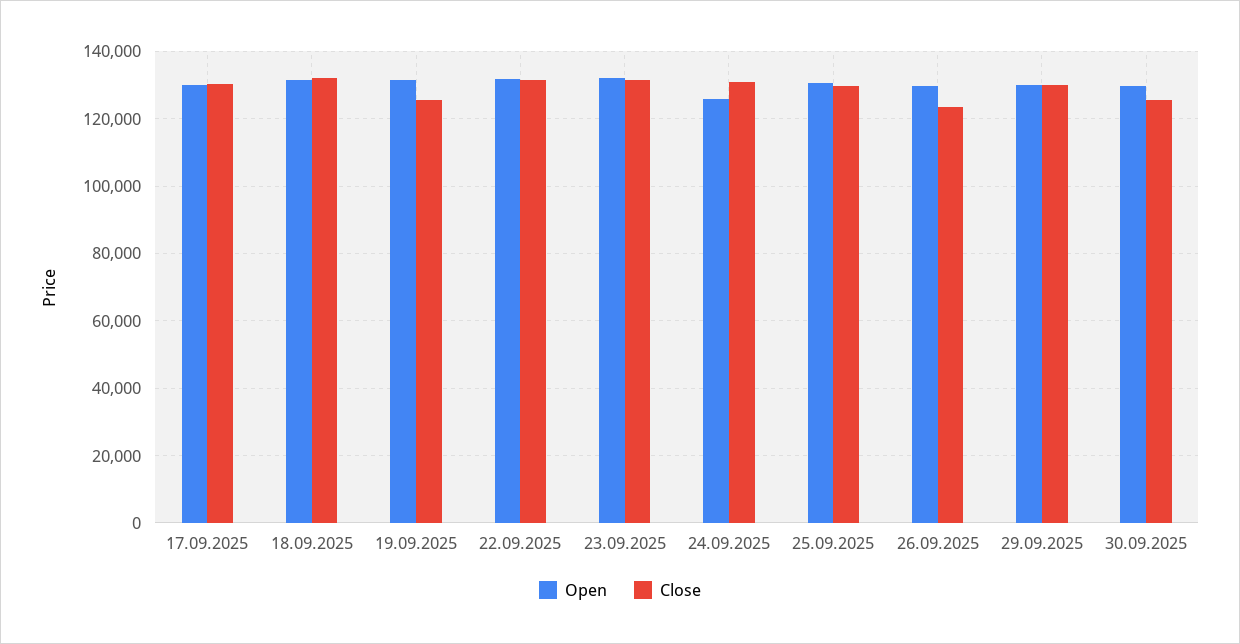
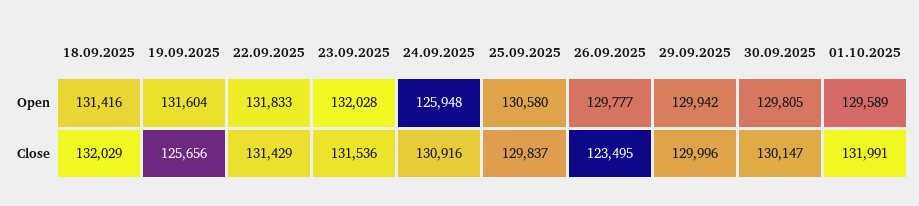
Open, 17.09.2025: 130000 -> none
Close, 17.09.2025: 130000 -> none
Close, 30.09.2025: 126000 -> 130147
Open, 01.10.2025: none -> 129589
Close, 01.10.2025: none -> 131991

